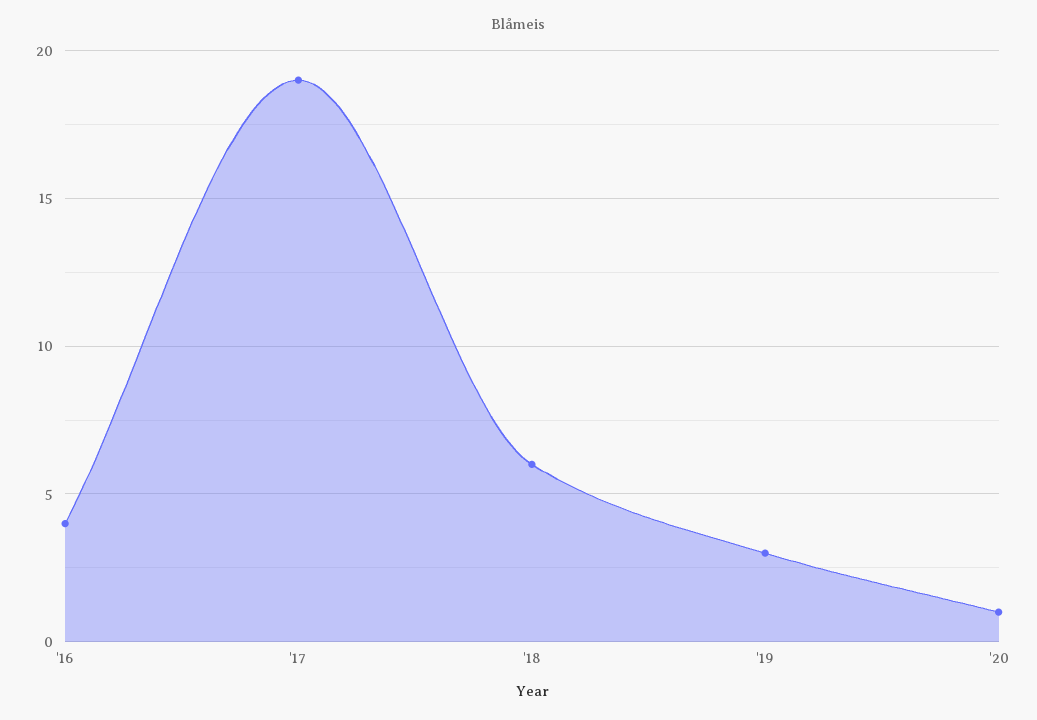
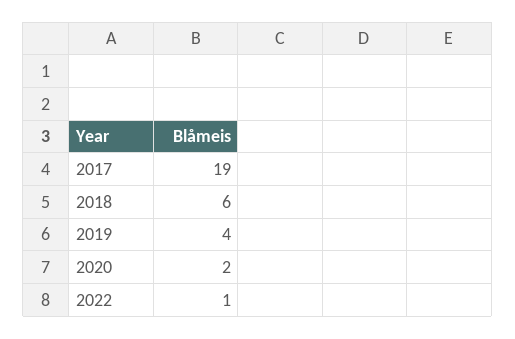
'16: 4 -> none
'19: 3 -> 4
'20: 1 -> 2
2022: none -> 1

